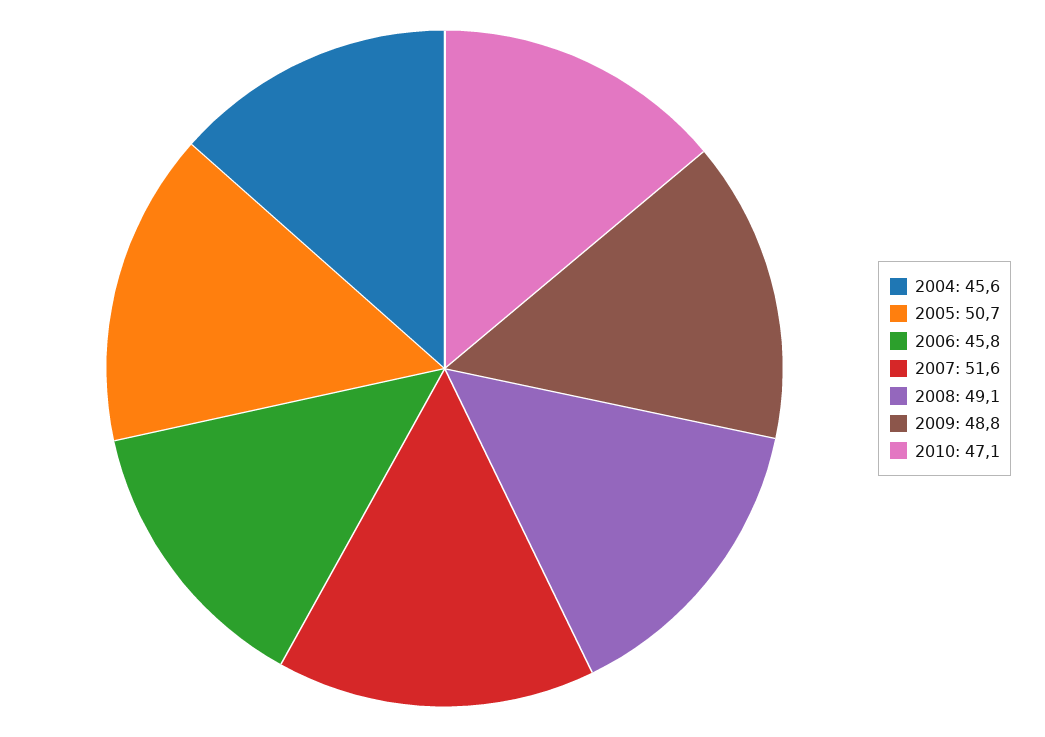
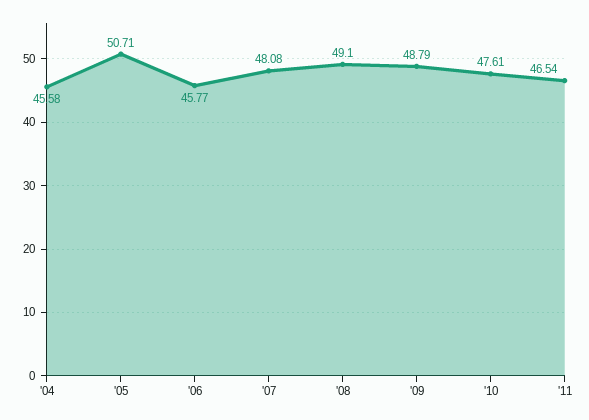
2007: 51.6 -> 48.08
2010: 47.1 -> 47.61
'11: none -> 46.54

